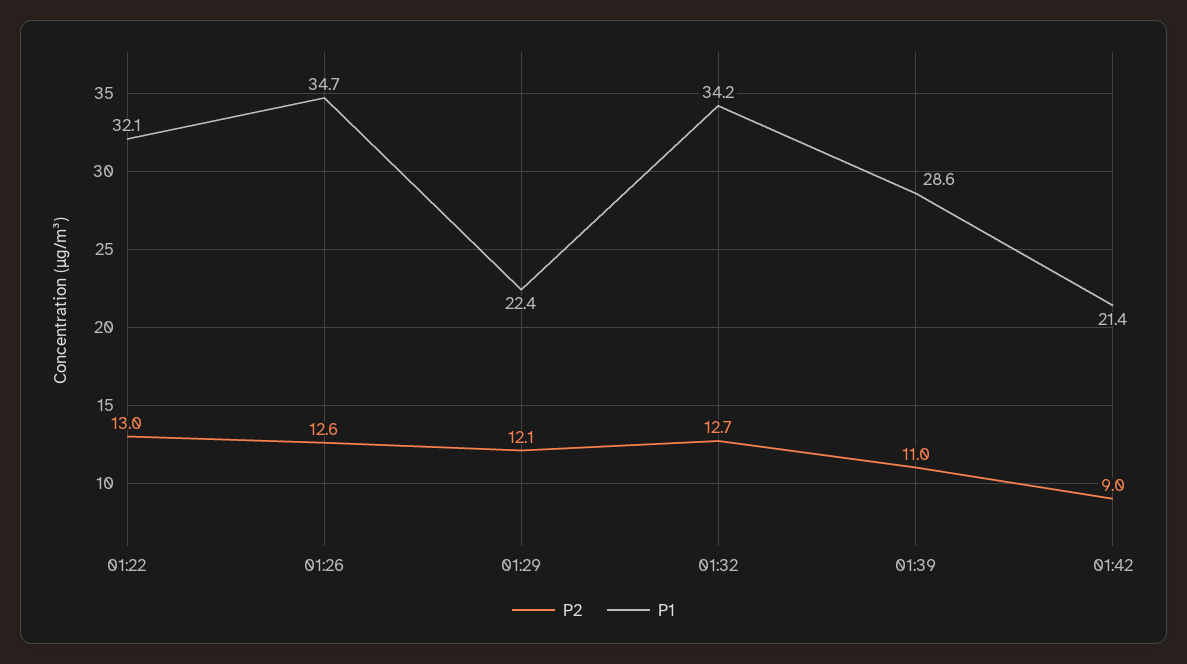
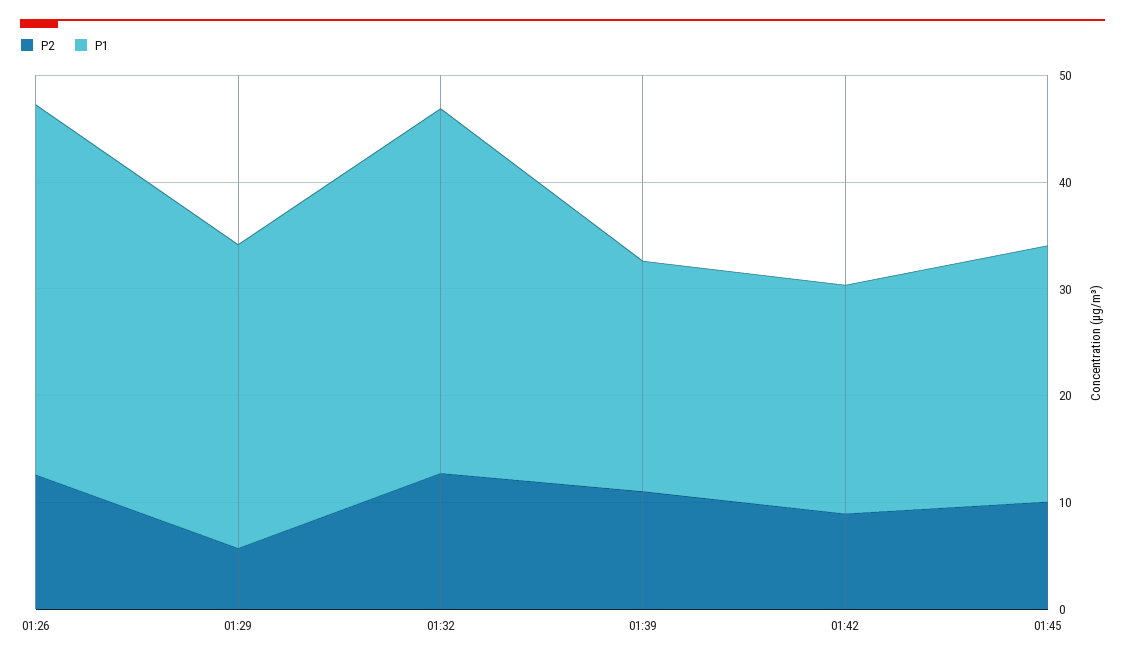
P2, 01:22: 13 -> none
P1, 01:22: 32.1 -> none
P2, 01:29: 12.1 -> 6
P1, 01:29: 22.4 -> 28
P1, 01:39: 28.6 -> 22
P2, 01:45: none -> 10
P1, 01:45: none -> 24

